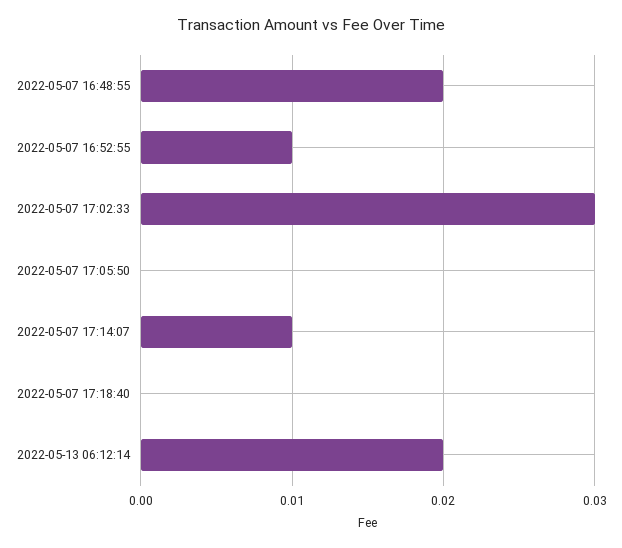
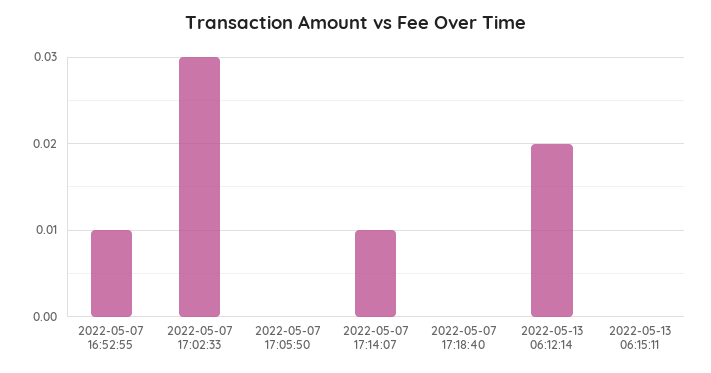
2022-05-07 16:48:55: 0.02 -> none
2022-05-13 06:15:11: none -> 0

